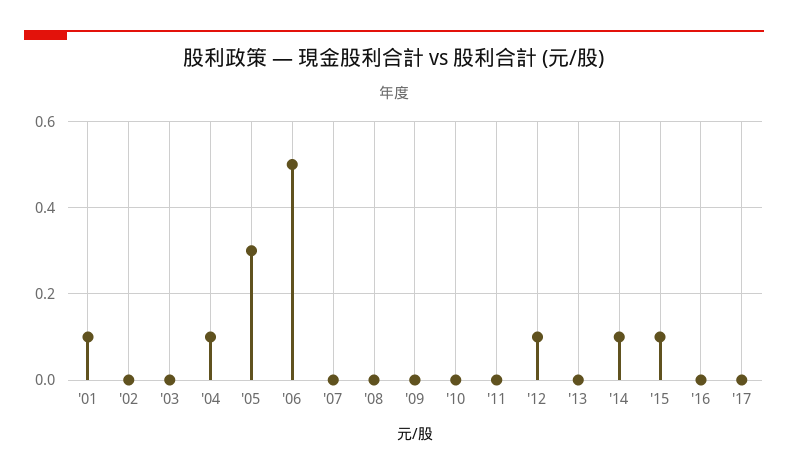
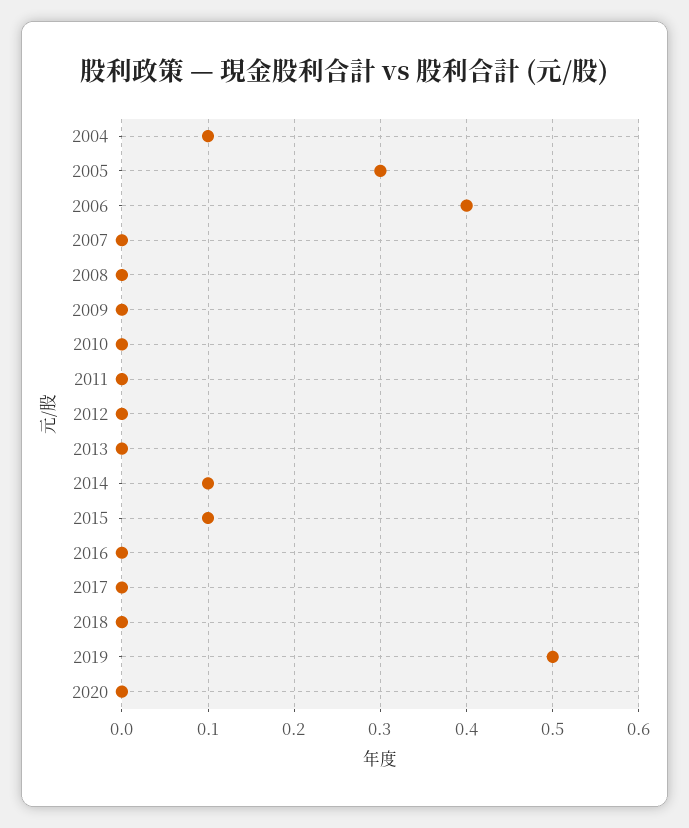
'01: 0.1 -> none
'02: 0 -> none
'03: 0 -> none
'06: 0.5 -> 0.4
'12: 0.1 -> 0
2018: none -> 0
2019: none -> 0.5
2020: none -> 0

